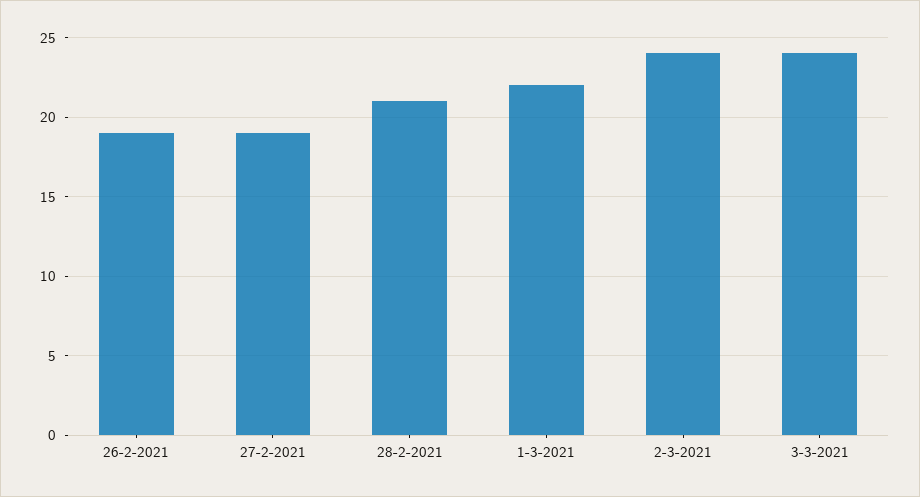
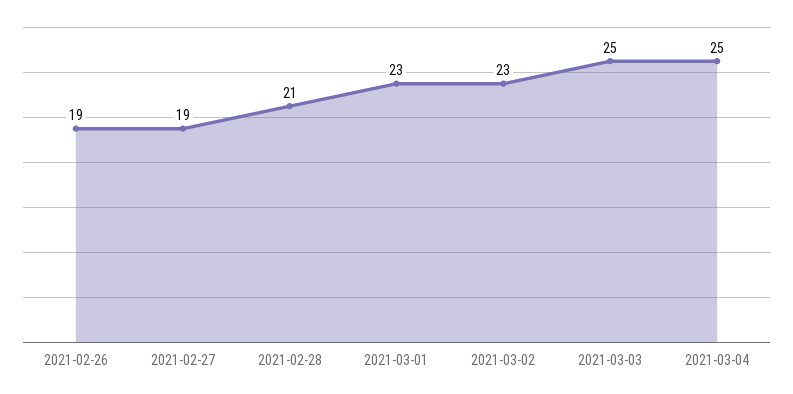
1-3-2021: 22 -> 23
2-3-2021: 24 -> 23
3-3-2021: 24 -> 25
2021-03-04: none -> 25

